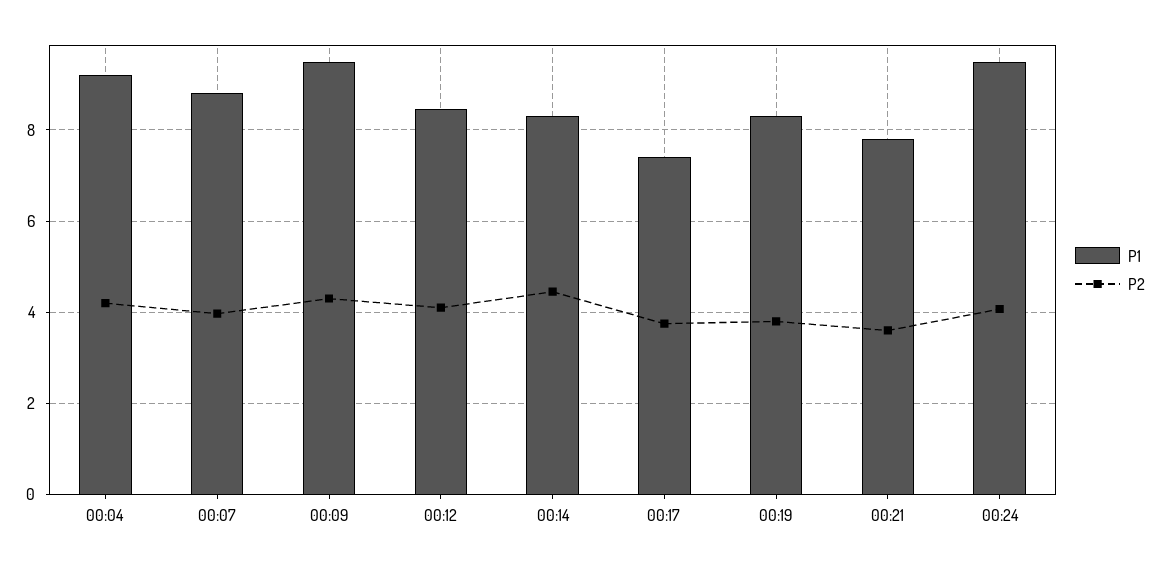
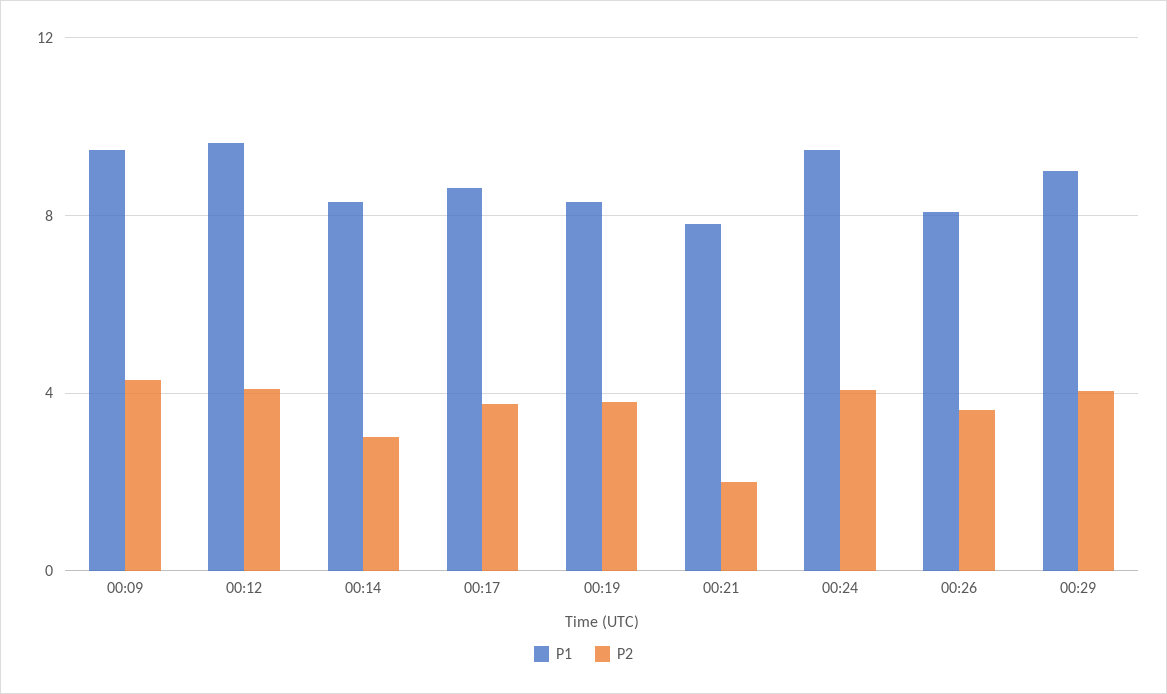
P1, 00:04: 9.2 -> none
P2, 00:04: 4.2 -> none
P1, 00:07: 8.8 -> none
P2, 00:07: 4 -> none
P1, 00:12: 8.4 -> 9.5
P2, 00:14: 4.4 -> 3
P1, 00:17: 7.4 -> 8.5
P2, 00:21: 3.6 -> 2
P1, 00:26: none -> 8
P2, 00:26: none -> 3.5
P1, 00:29: none -> 9
P2, 00:29: none -> 4

